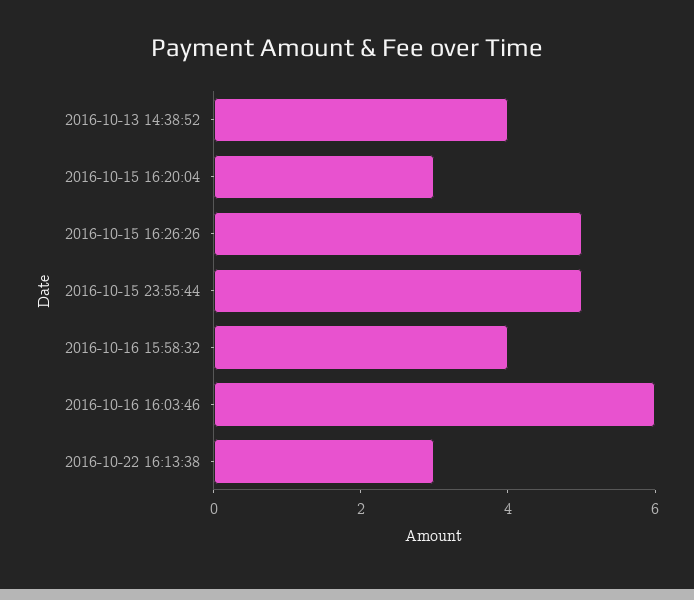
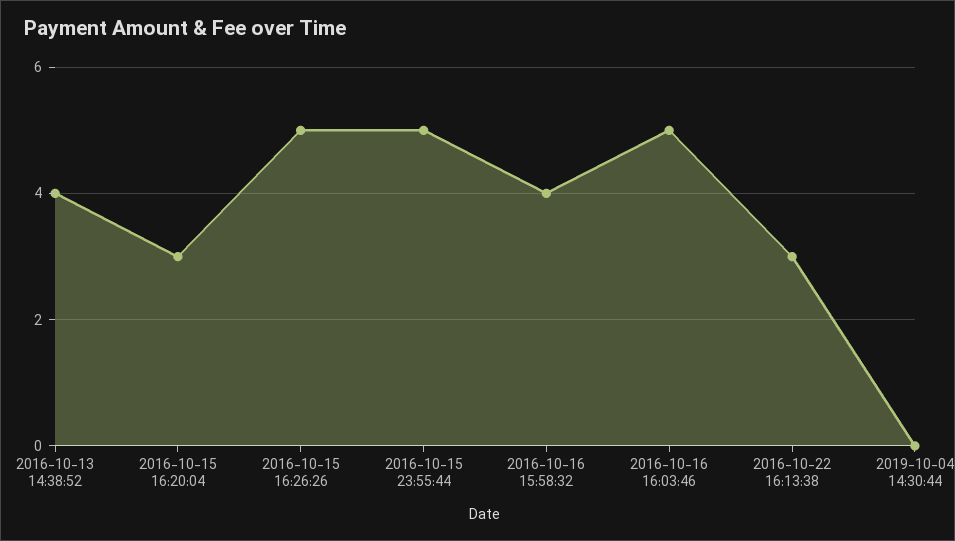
2016-10-16 16:03:46: 6 -> 5
2019-10-04 14:30:44: none -> 0

